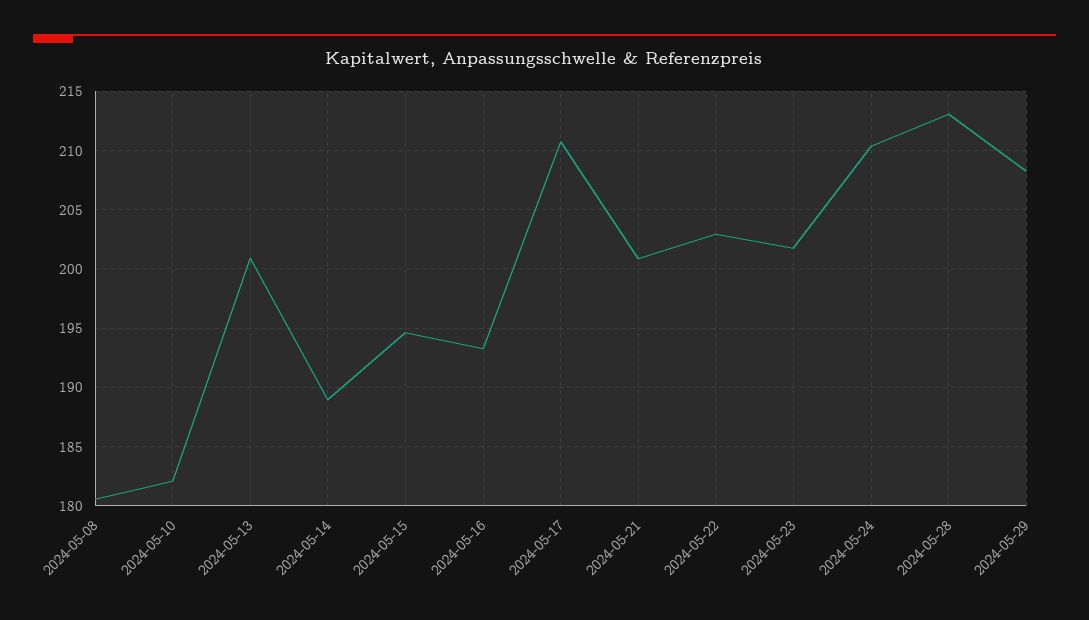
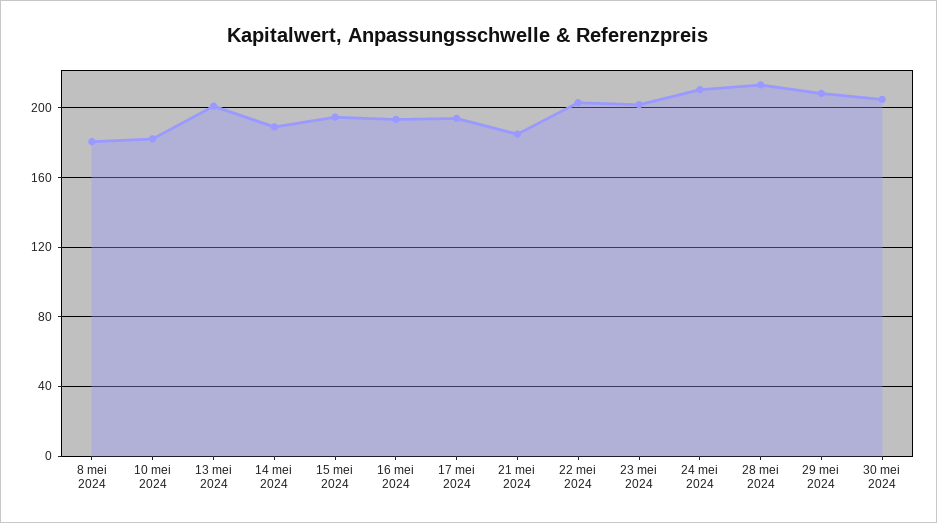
2024-05-17: 211 -> 195
2024-05-21: 201 -> 185
30 mei 2024: none -> 205

